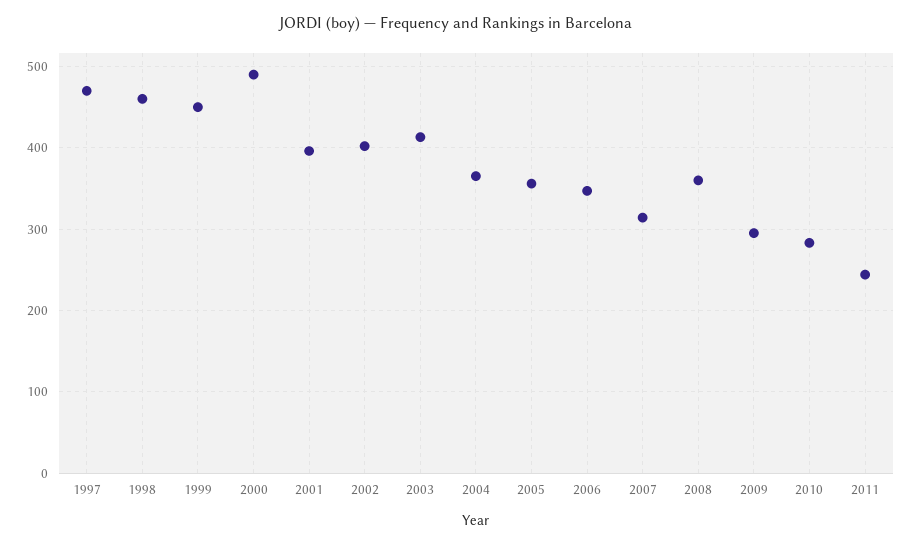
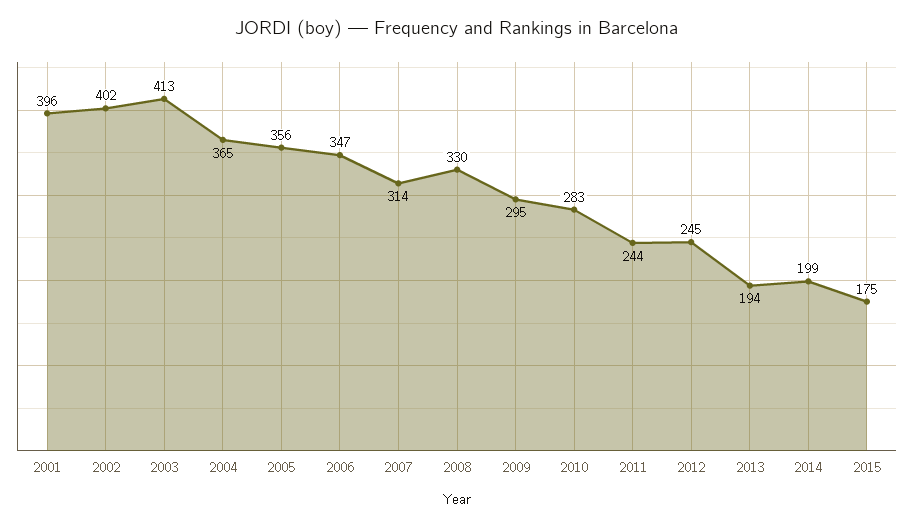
1997: 470 -> none
1998: 460 -> none
1999: 450 -> none
2000: 490 -> none
2008: 360 -> 330
2012: none -> 245
2013: none -> 194
2014: none -> 199
2015: none -> 175

